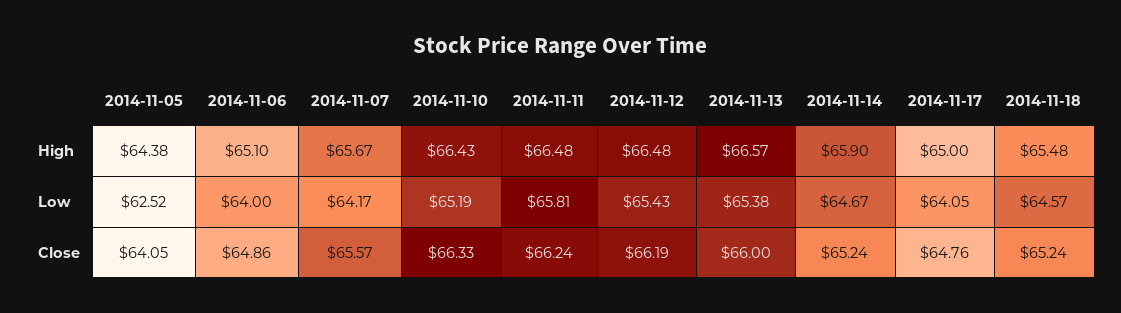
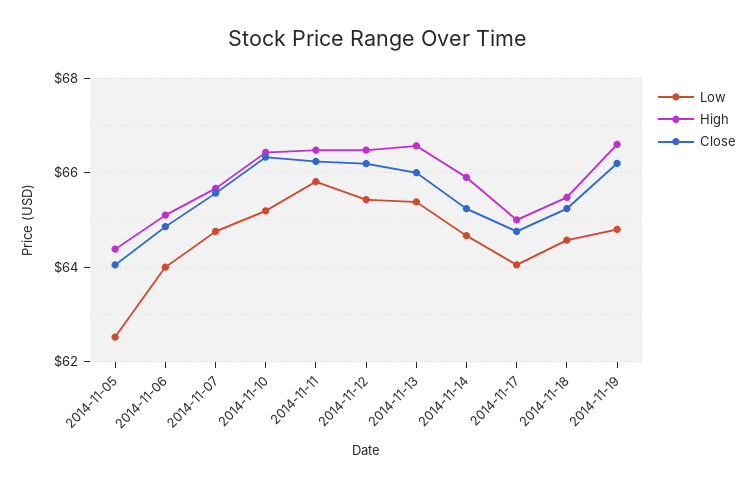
Low, 2014-11-07: 64.17 -> 64.8
Low, 2014-11-19: none -> 64.8
High, 2014-11-19: none -> 66.6
Close, 2014-11-19: none -> 66.2

